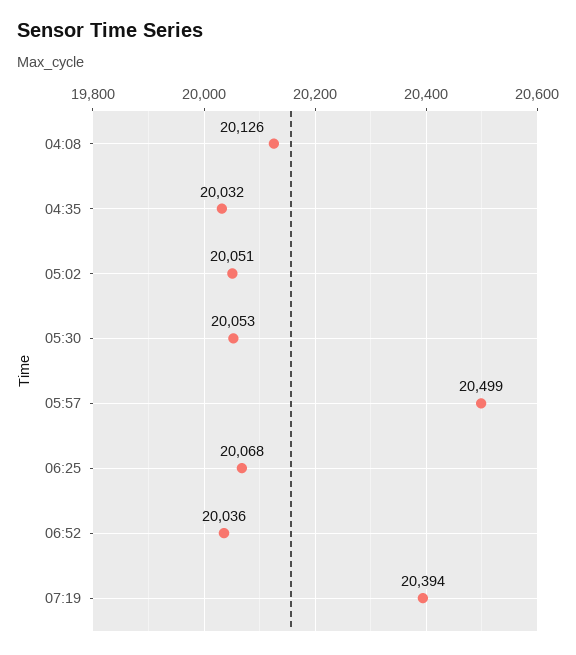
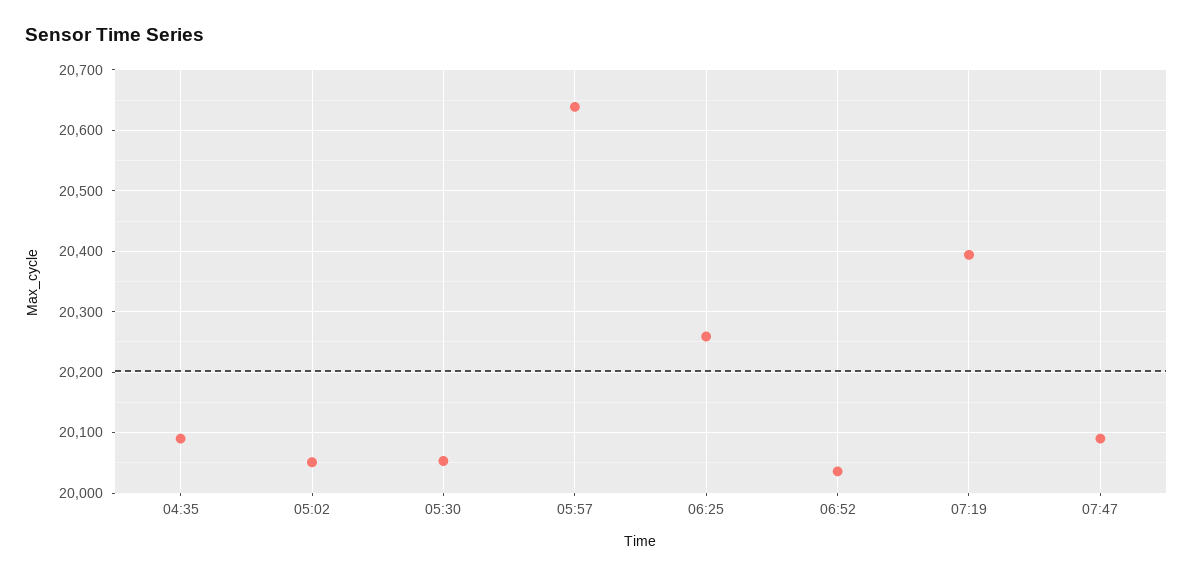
04:08: 20126 -> none
04:35: 20032 -> 20090
05:57: 20499 -> 20640
06:25: 20068 -> 20260
07:47: none -> 20090

